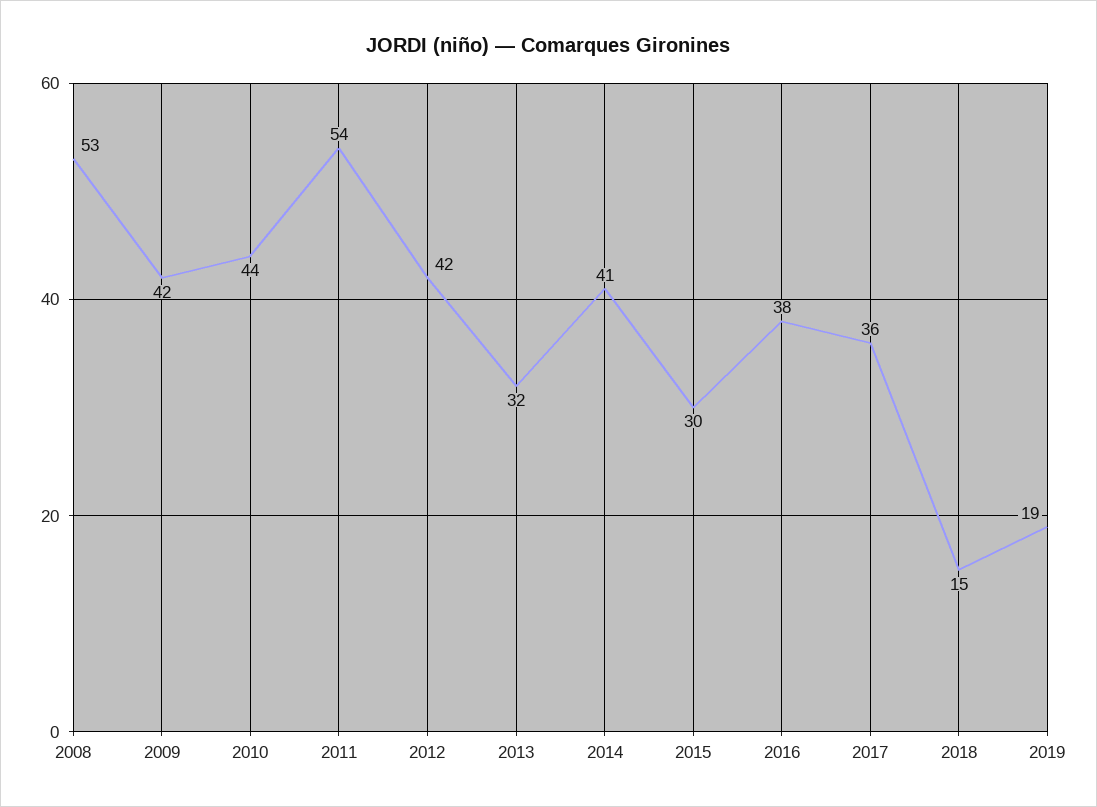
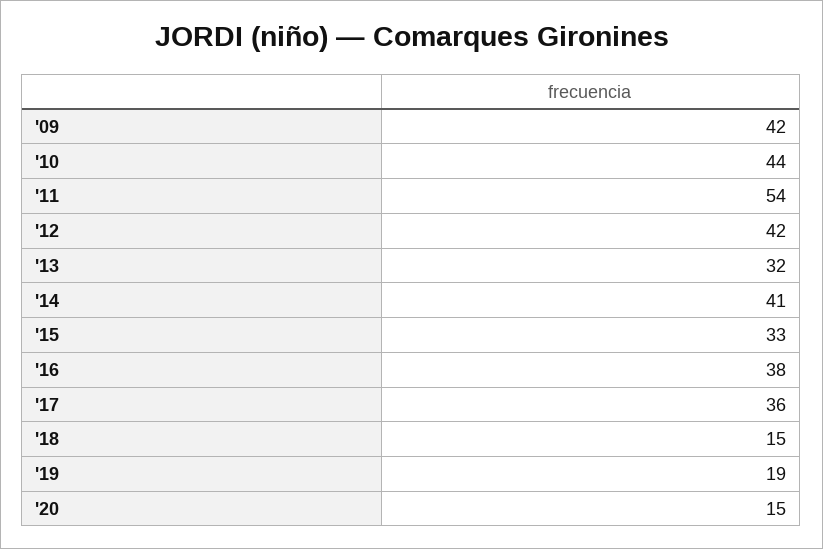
2008: 53 -> none
2015: 30 -> 33
'20: none -> 15

